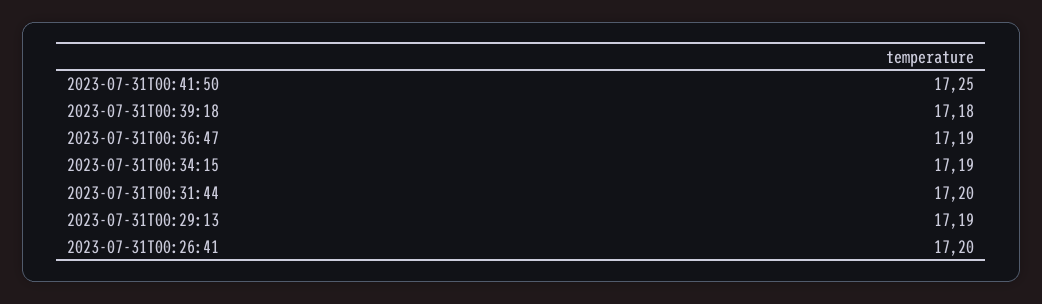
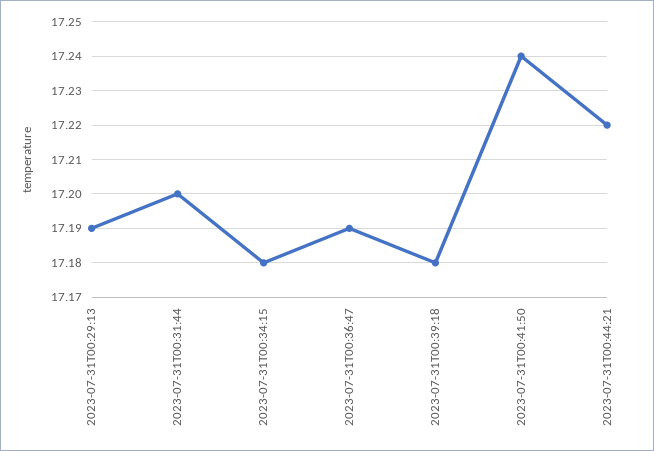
2023-07-31T00:41:50: 17.25 -> 17.24
2023-07-31T00:34:15: 17.19 -> 17.18
2023-07-31T00:26:41: 17.2 -> none
2023-07-31T00:44:21: none -> 17.22

